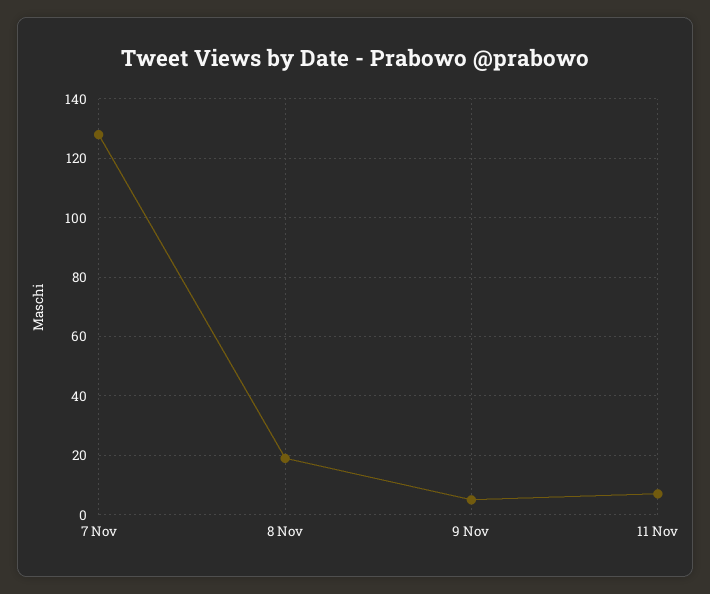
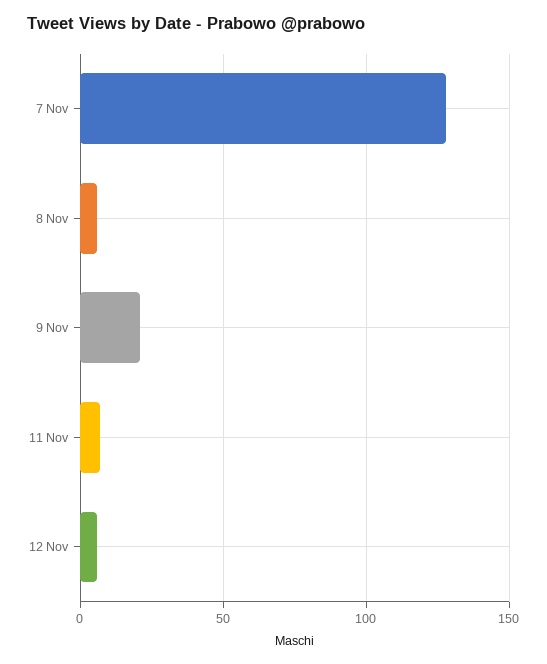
8 Nov: 20 -> 5
9 Nov: 5 -> 20
12 Nov: none -> 5

